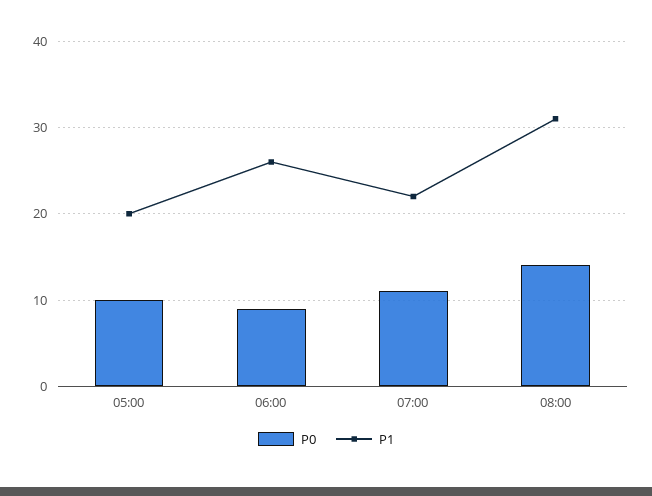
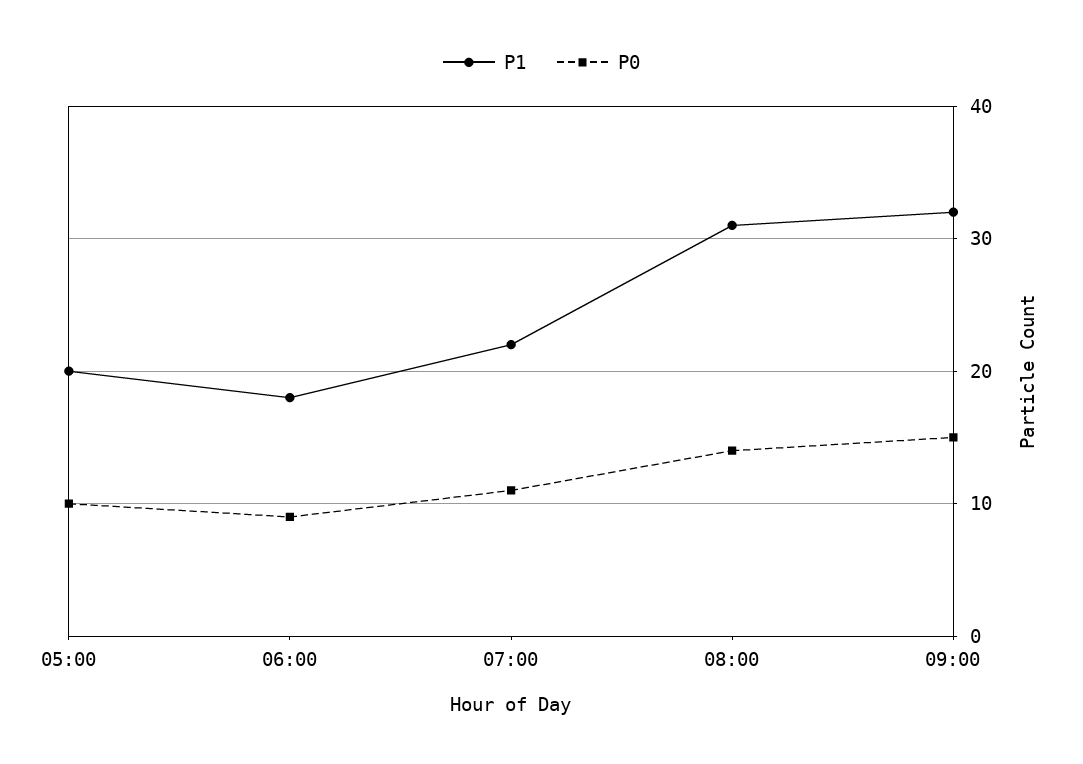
P1, 06:00: 26 -> 18
P1, 09:00: none -> 32
P0, 09:00: none -> 15

